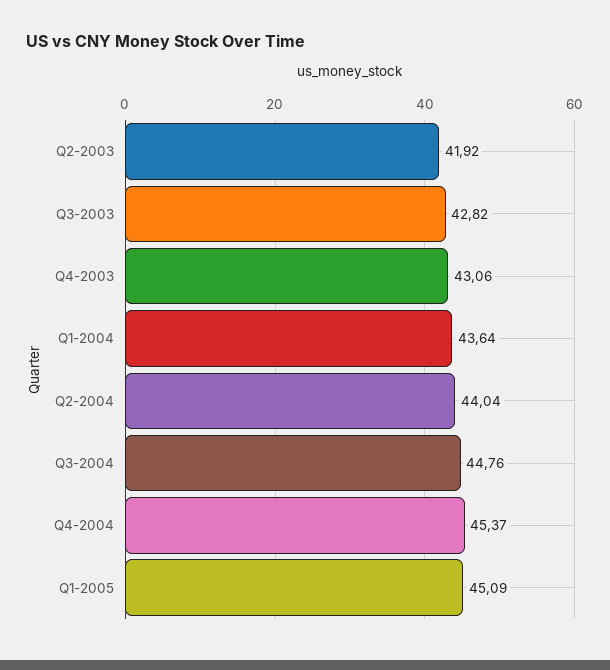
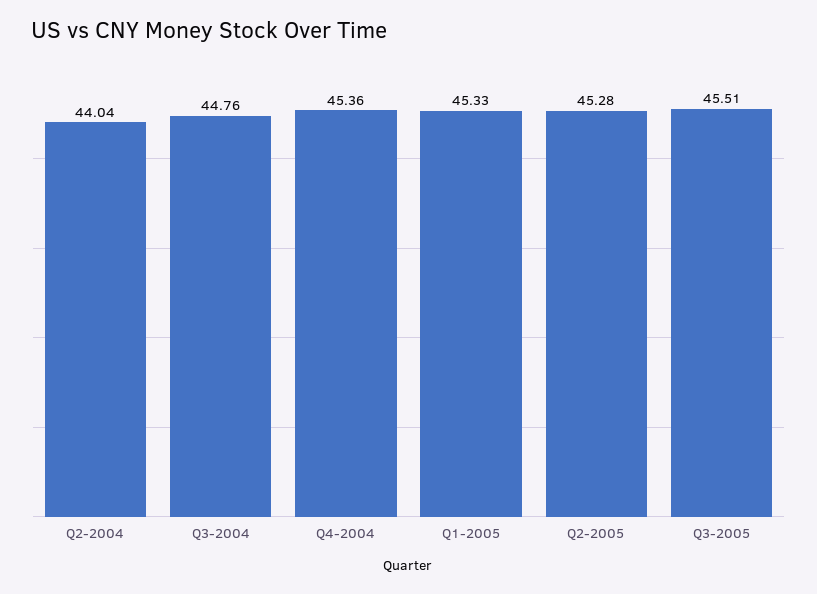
Q2-2003: 41.92 -> none
Q3-2003: 42.82 -> none
Q4-2003: 43.06 -> none
Q1-2004: 43.64 -> none
Q4-2004: 45.37 -> 45.36
Q1-2005: 45.09 -> 45.33
Q2-2005: none -> 45.28
Q3-2005: none -> 45.51

